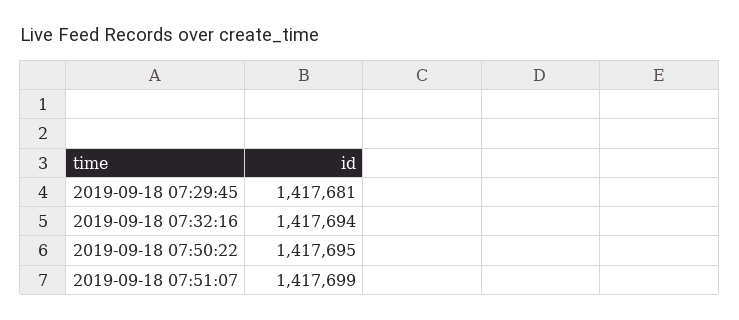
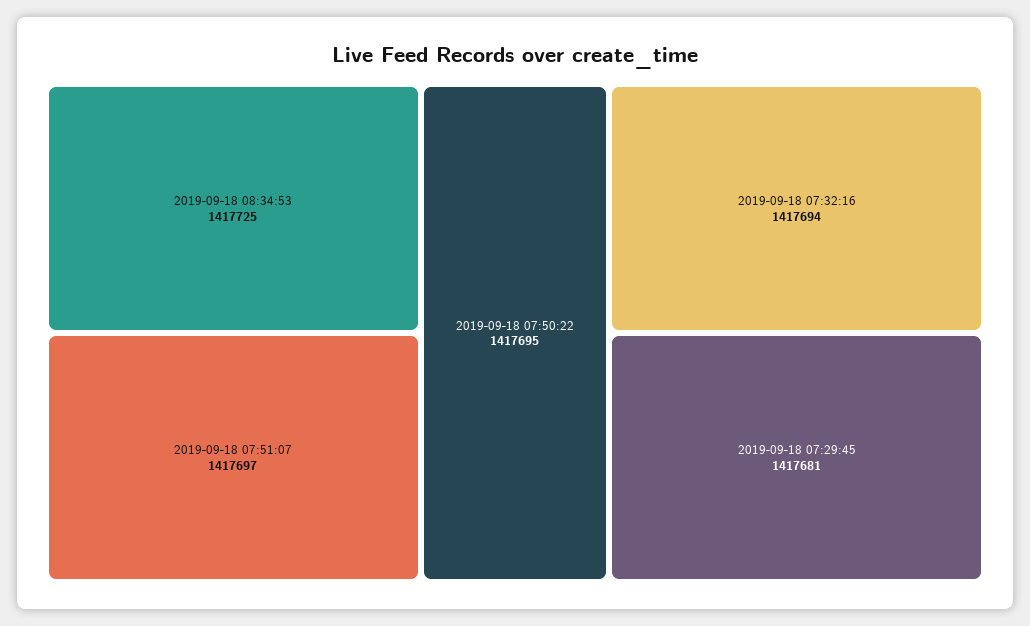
2019-09-18 07:51:07: 1417699 -> 1417697
2019-09-18 08:34:53: none -> 1417725

